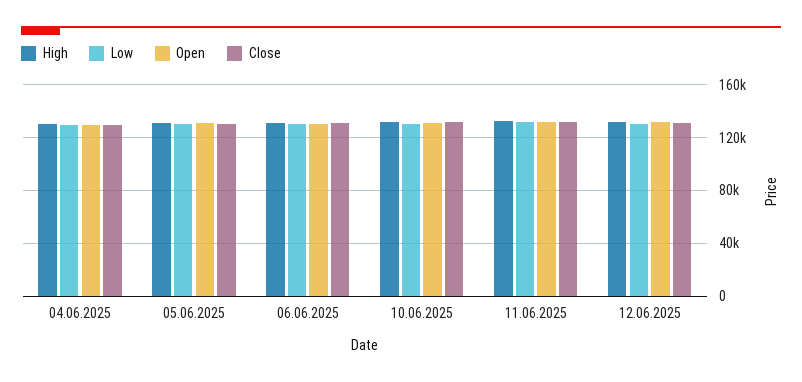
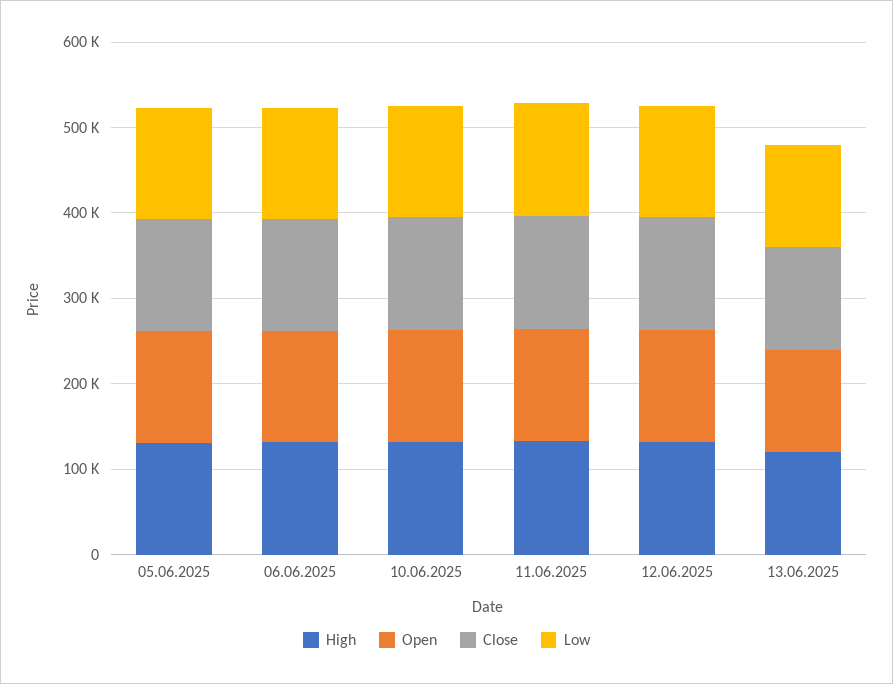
High, 04.06.2025: 130000 -> none
Low, 04.06.2025: 130000 -> none
Open, 04.06.2025: 130000 -> none
Close, 04.06.2025: 130000 -> none
High, 13.06.2025: none -> 120000
Open, 13.06.2025: none -> 120000
Close, 13.06.2025: none -> 120000
Low, 13.06.2025: none -> 120000

